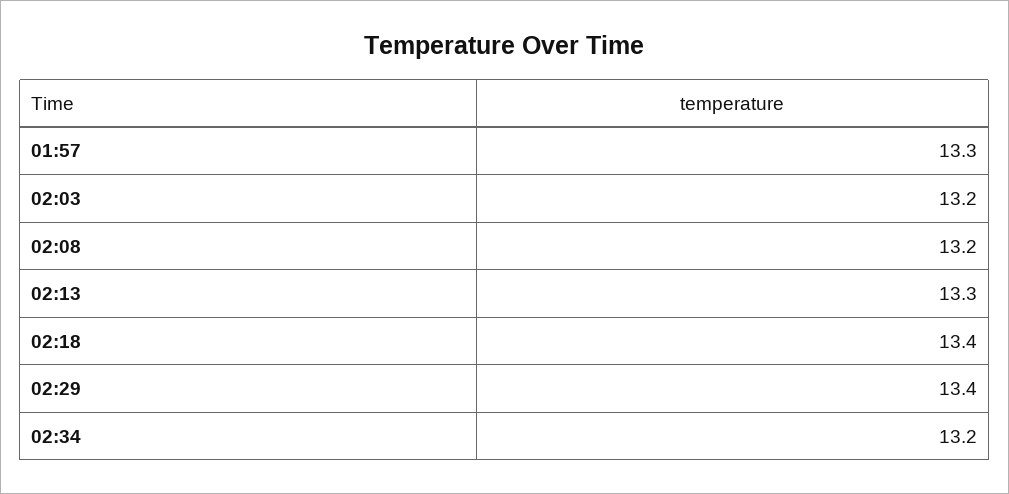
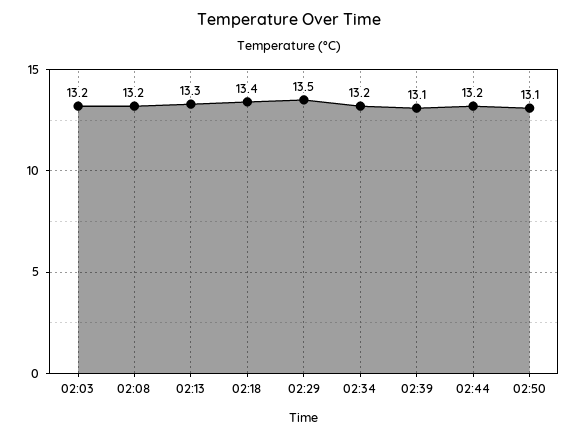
01:57: 13.3 -> none
02:29: 13.4 -> 13.5
02:39: none -> 13.1
02:44: none -> 13.2
02:50: none -> 13.1

